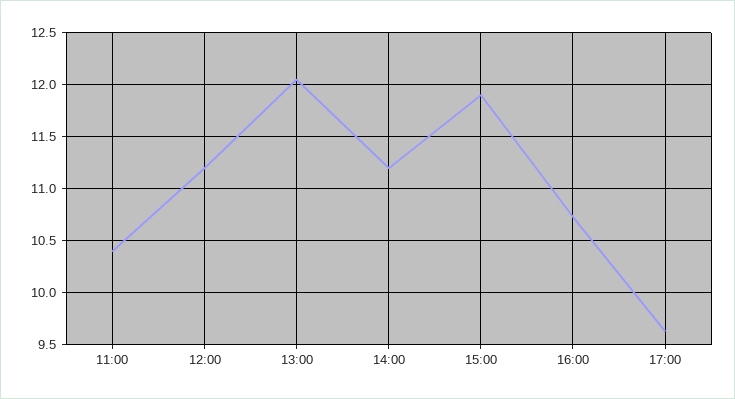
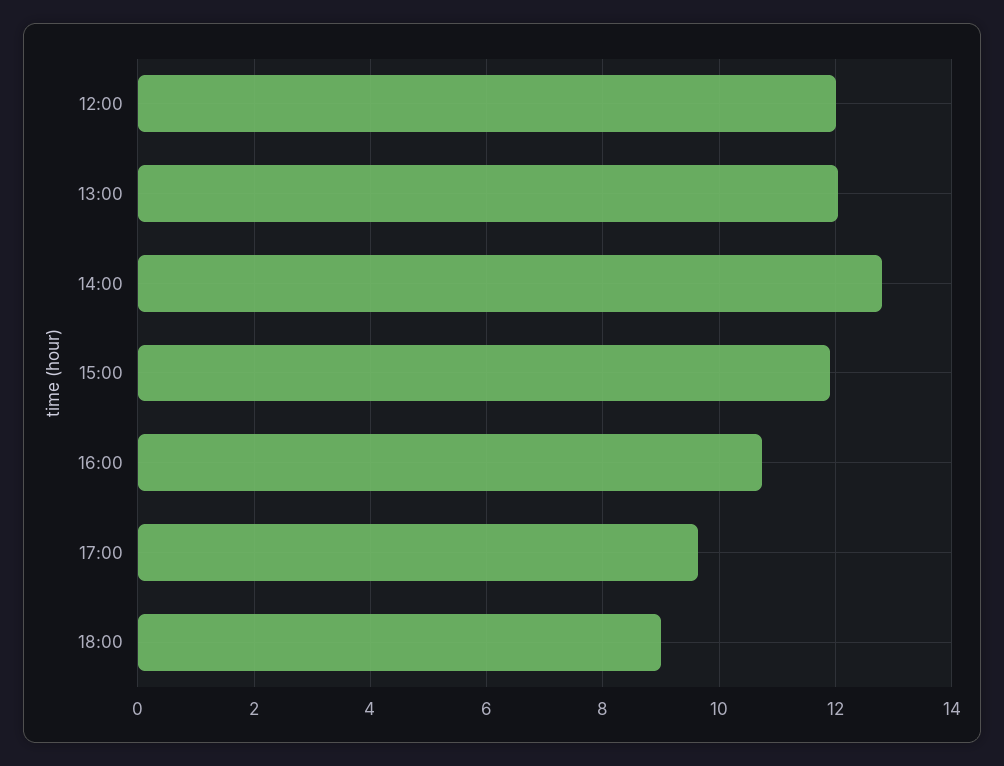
11:00: 10.4 -> none
12:00: 11.2 -> 12
14:00: 11.2 -> 12.8
18:00: none -> 9

